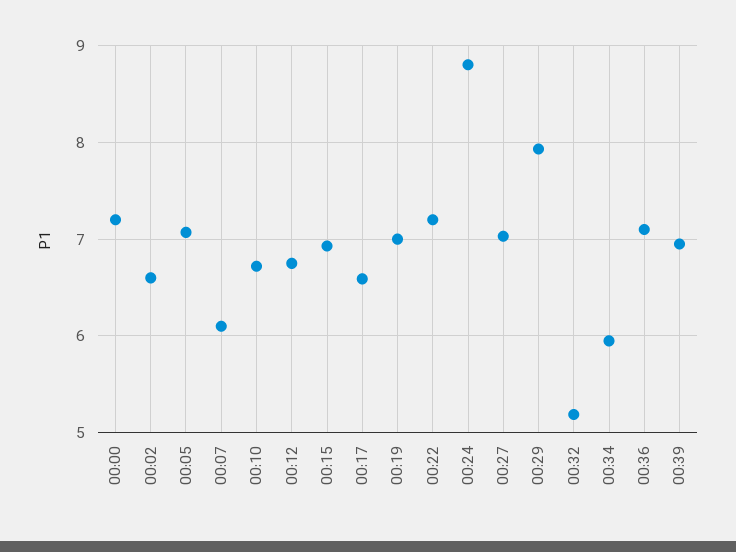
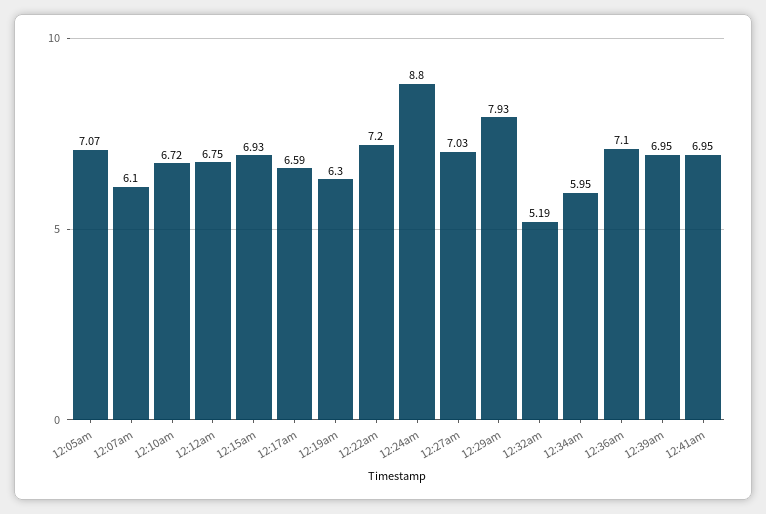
00:00: 7.2 -> none
00:02: 6.6 -> none
00:19: 7 -> 6.3
12:41am: none -> 6.95

